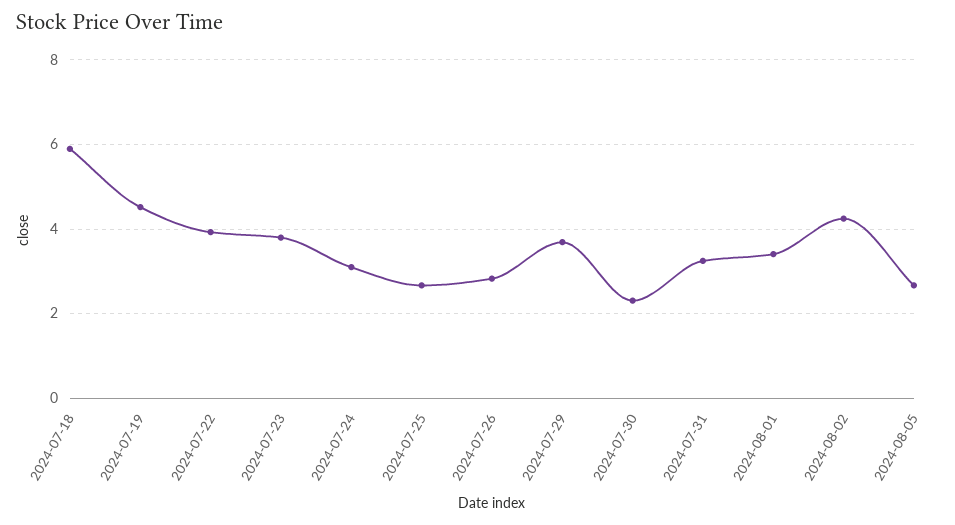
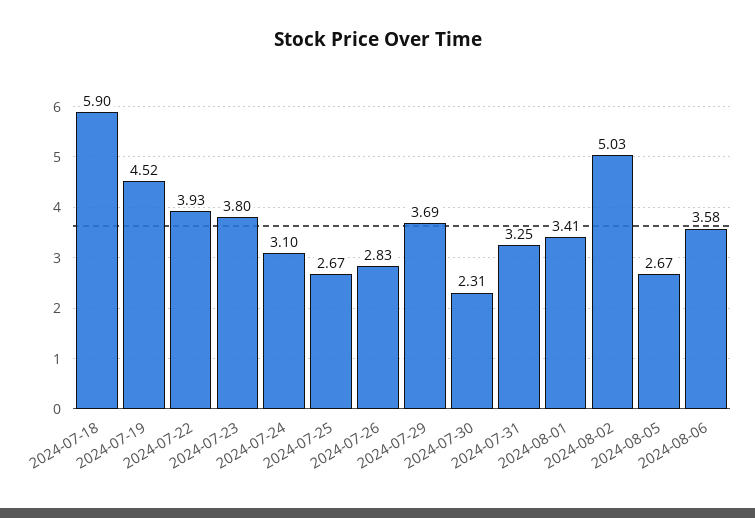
2024-08-02: 4.2 -> 5.03
2024-08-06: none -> 3.58

